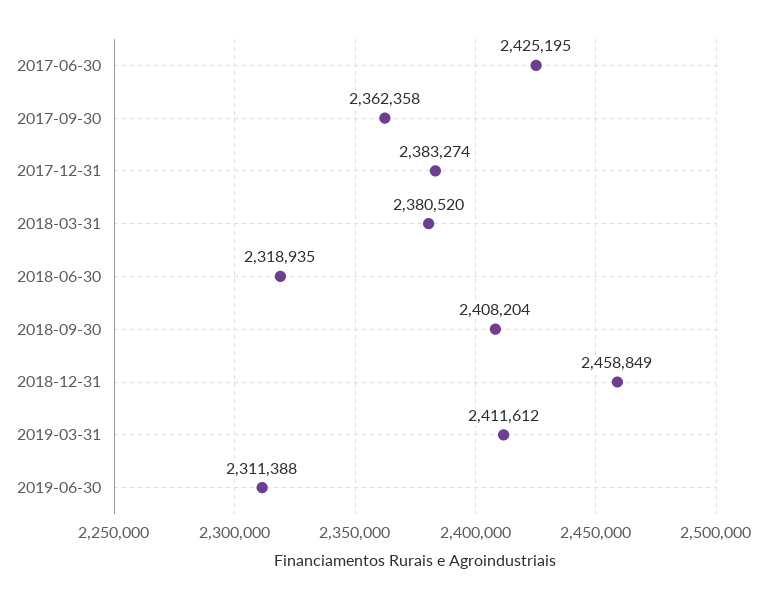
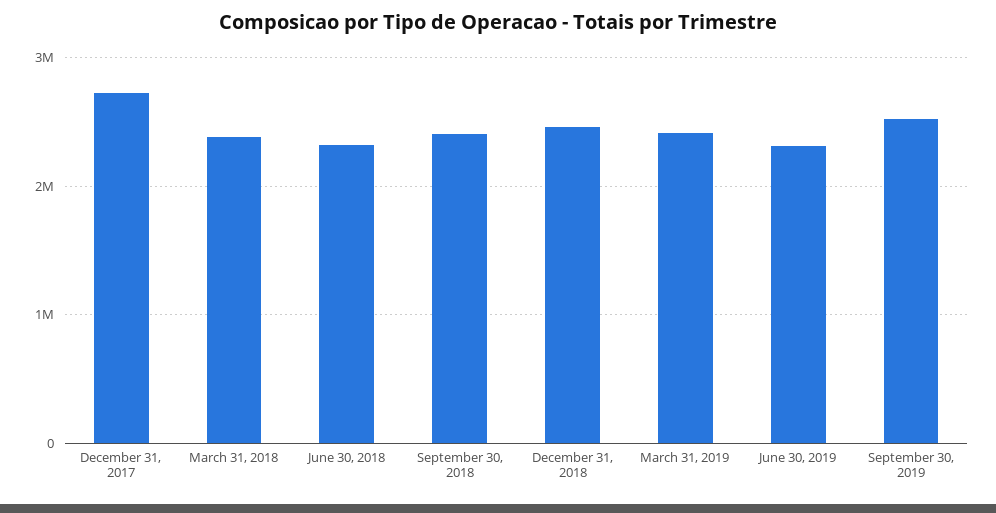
2017-06-30: 2425195 -> none
2017-09-30: 2362358 -> none
2017-12-31: 2383274 -> 2700000
September 30, 2019: none -> 2500000

